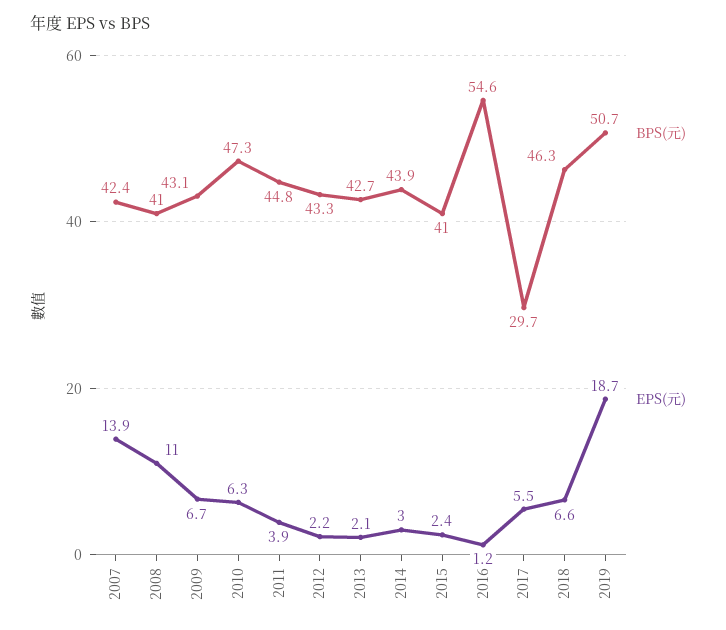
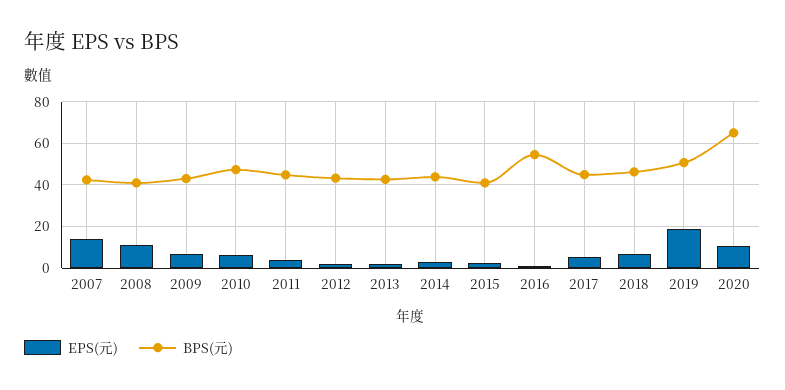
BPS(元), 2017: 29.7 -> 45
EPS(元), 2020: none -> 10
BPS(元), 2020: none -> 65

